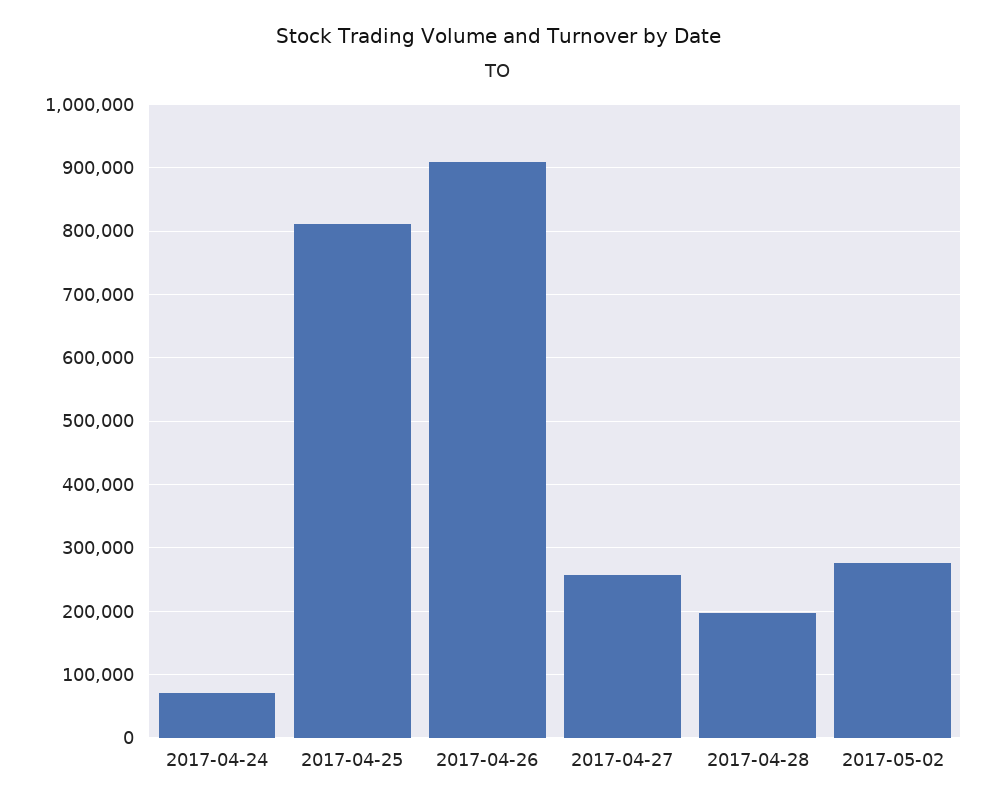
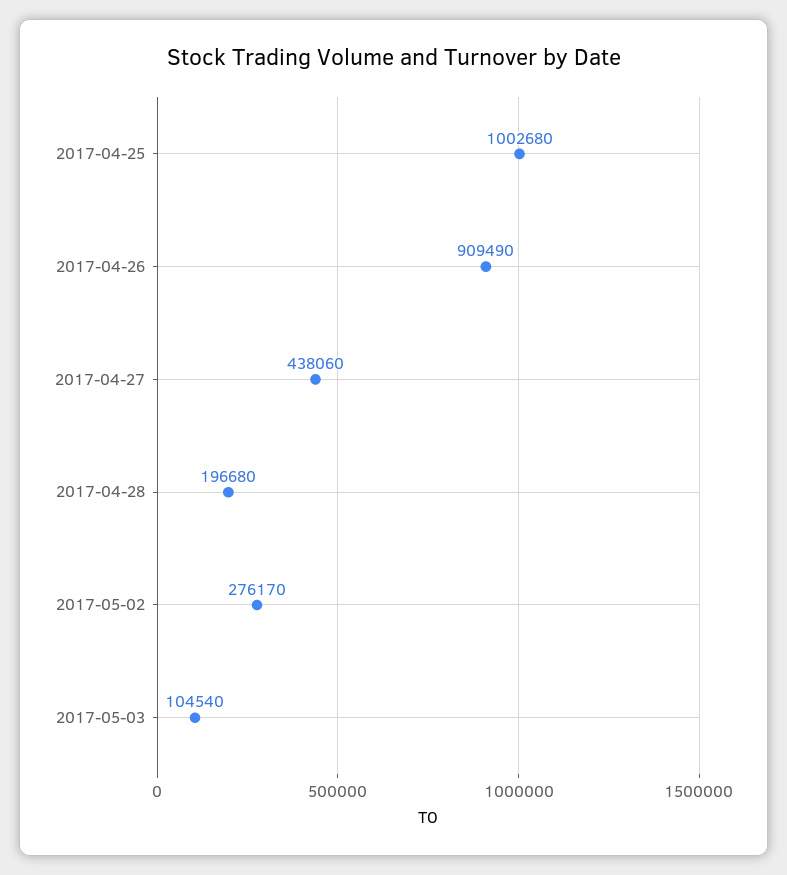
2017-04-24: 70000 -> none
2017-04-25: 810000 -> 1002680
2017-04-27: 260000 -> 438060
2017-05-03: none -> 104540

